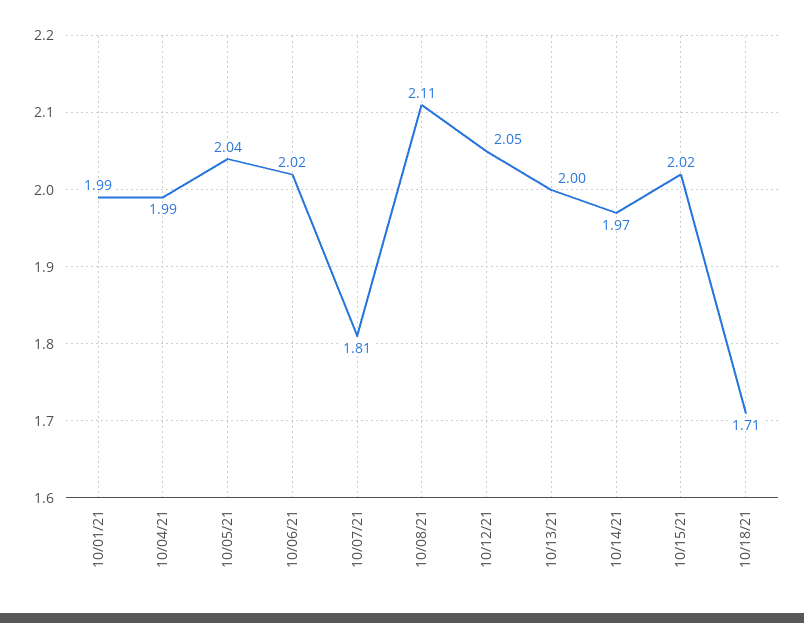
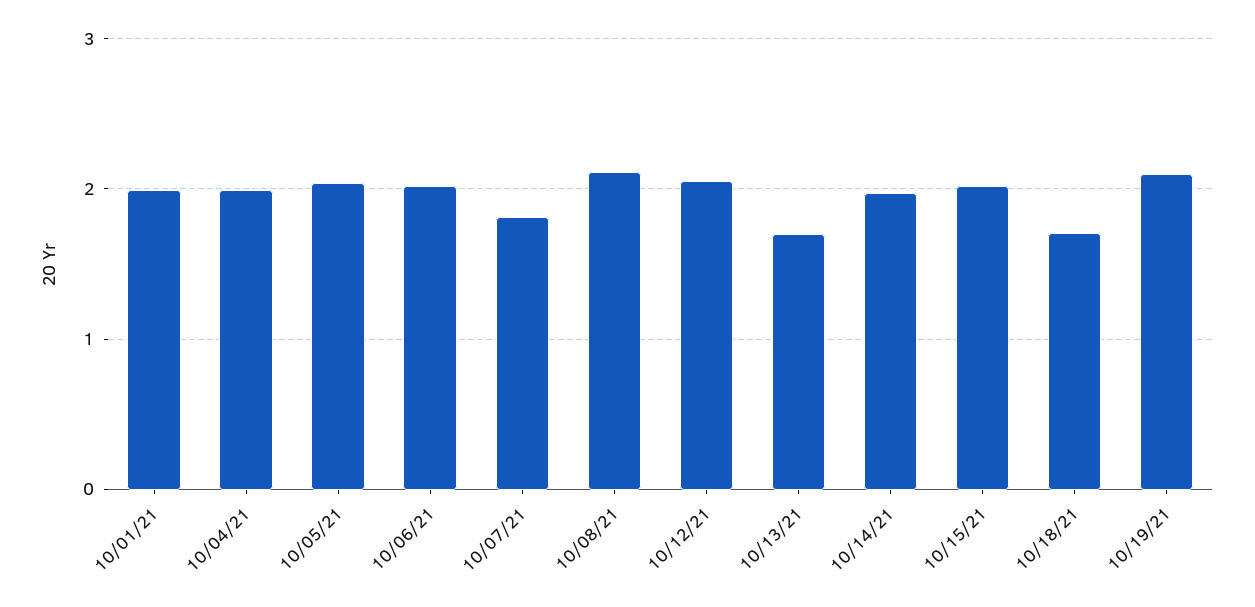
10/13/21: 2 -> 1.7
10/19/21: none -> 2.1

